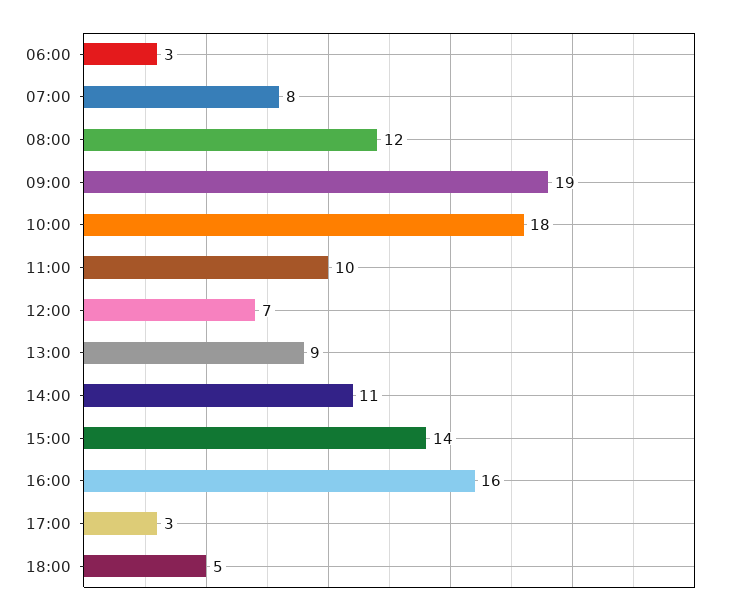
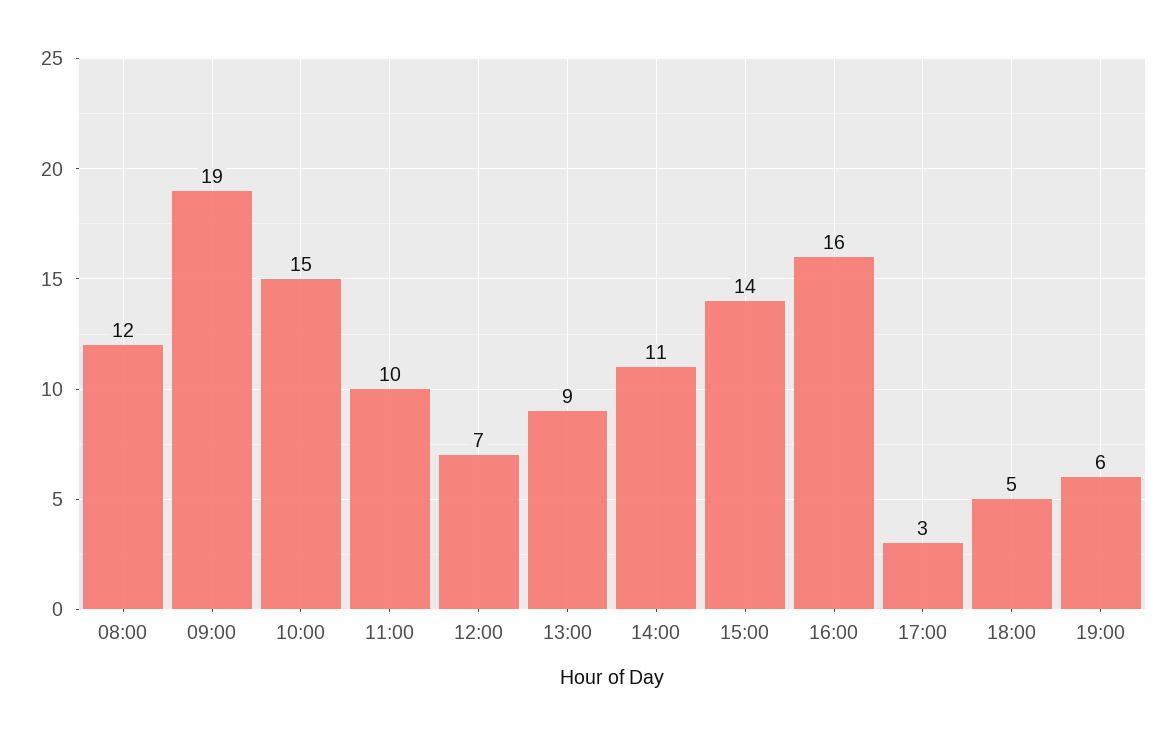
06:00: 3 -> none
07:00: 8 -> none
10:00: 18 -> 15
19:00: none -> 6

